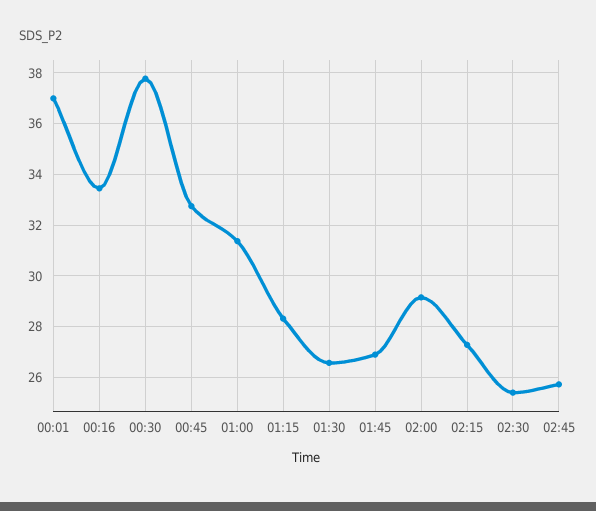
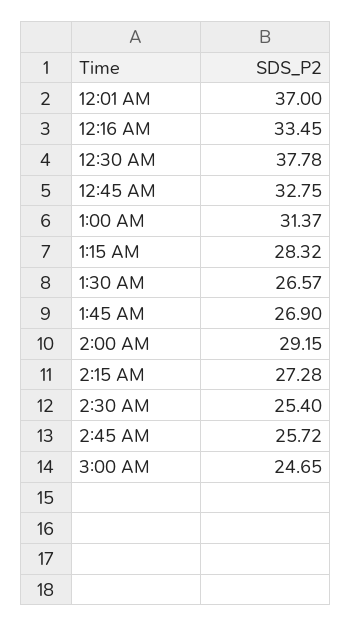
3:00 AM: none -> 24.65

